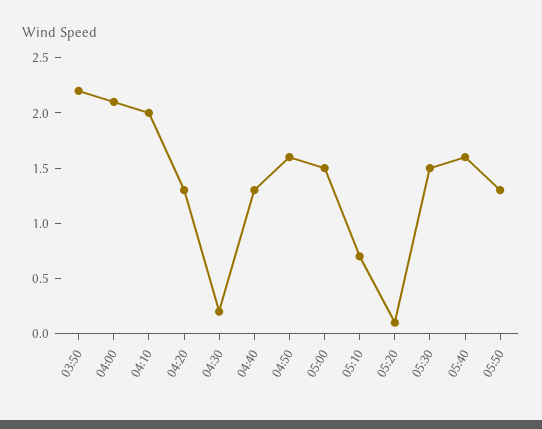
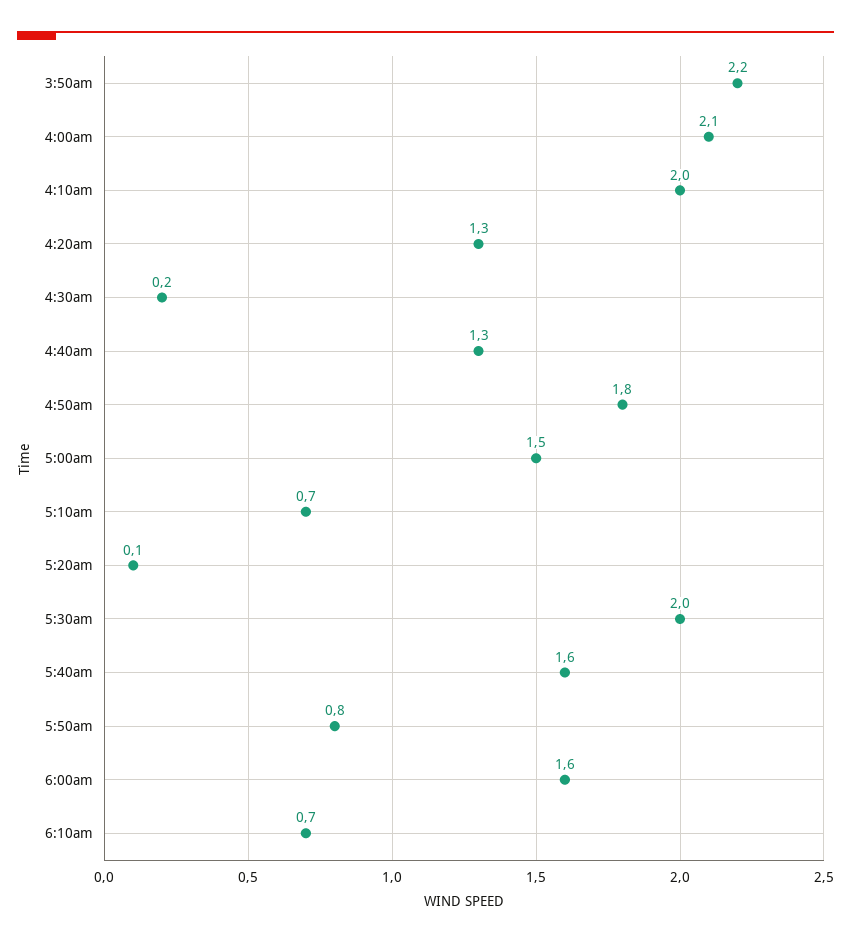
04:50: 1.6 -> 1.8
05:30: 1.5 -> 2
05:50: 1.3 -> 0.8
6:00am: none -> 1.6
6:10am: none -> 0.7

